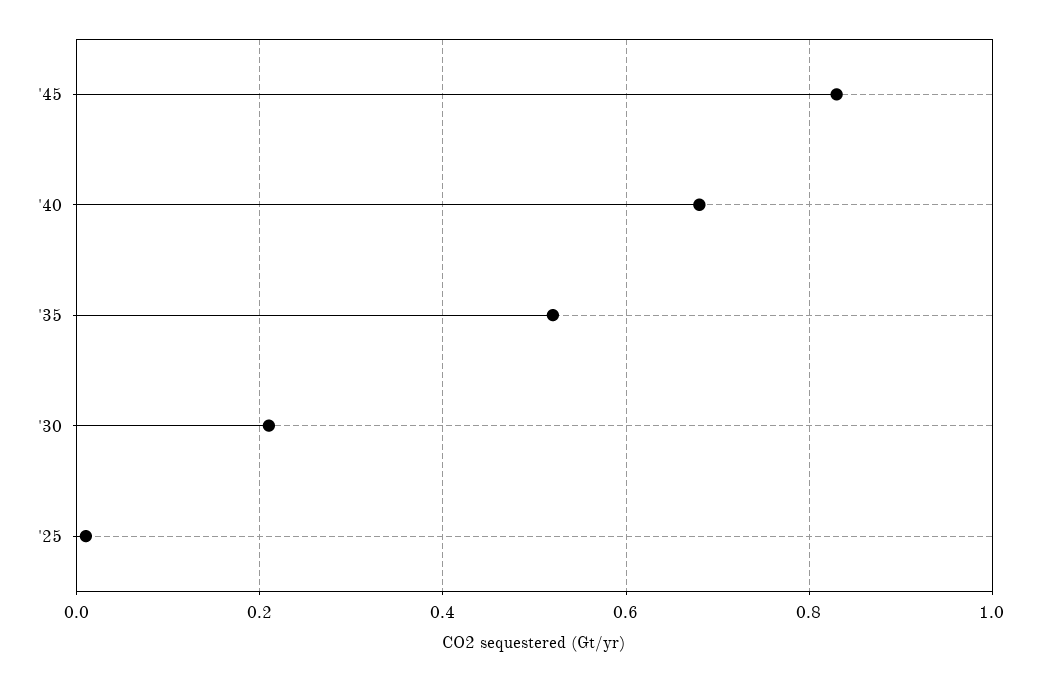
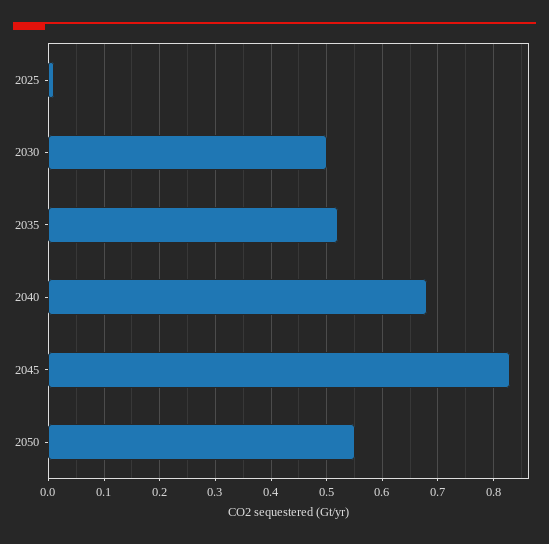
'30: 0.2 -> 0.5
2050: none -> 0.55

